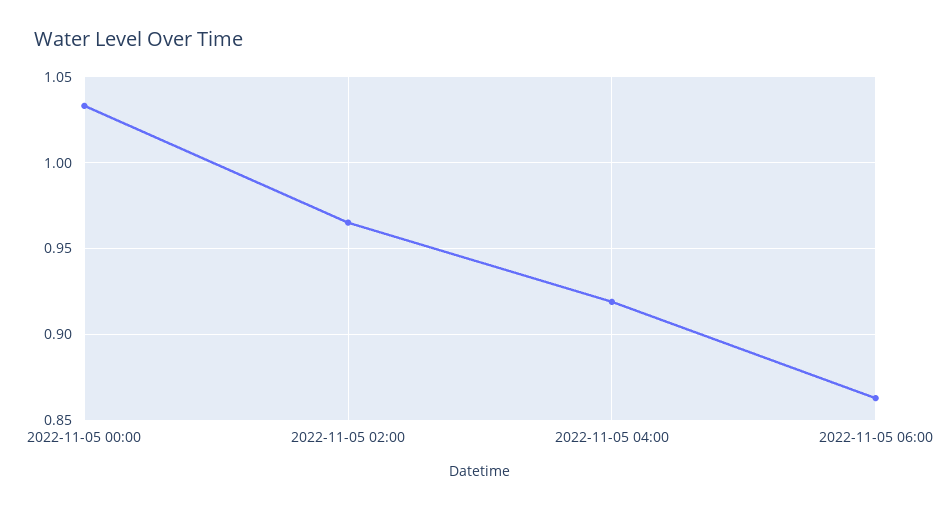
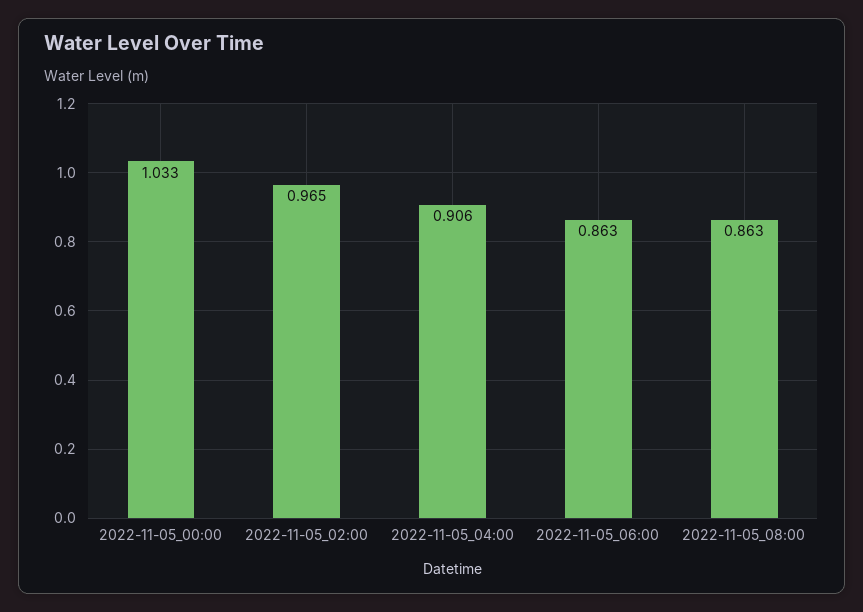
2022-11-05 04:00: 0.92 -> 0.906
2022-11-05_08:00: none -> 0.863

